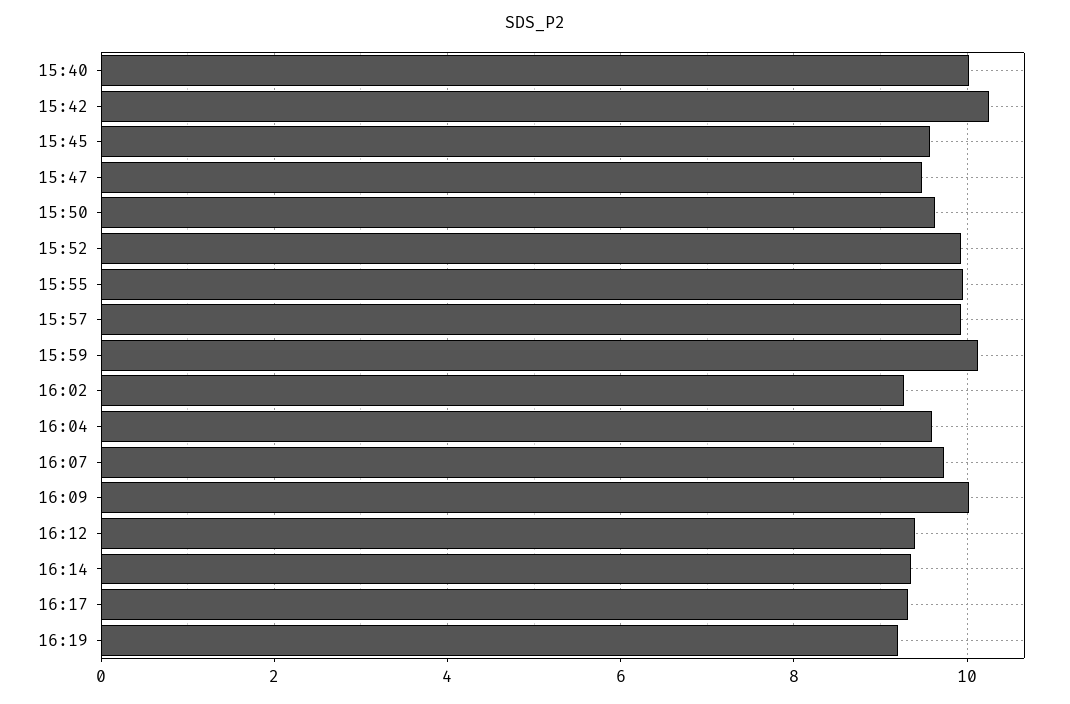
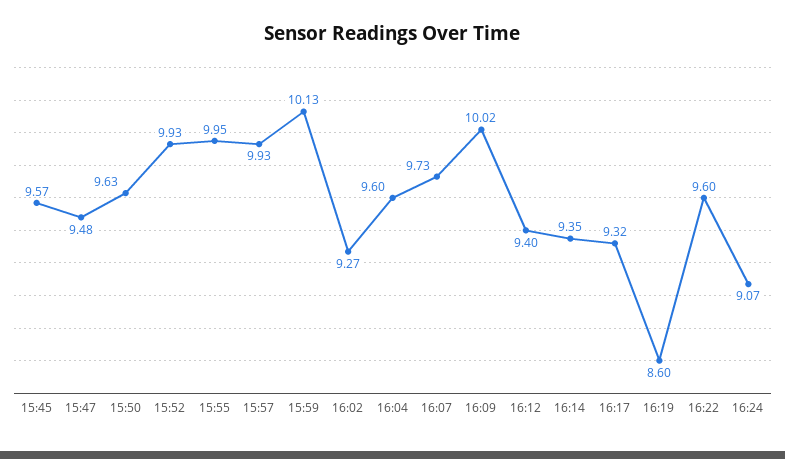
15:40: 10 -> none
15:42: 10.2 -> none
16:19: 9.2 -> 8.6
16:22: none -> 9.6
16:24: none -> 9.07

